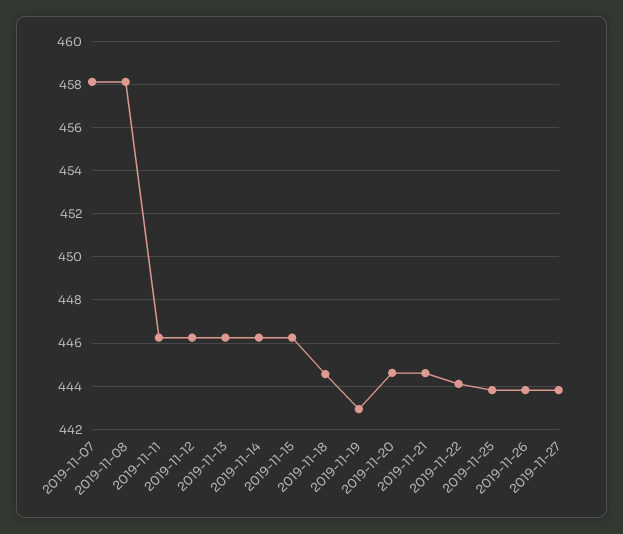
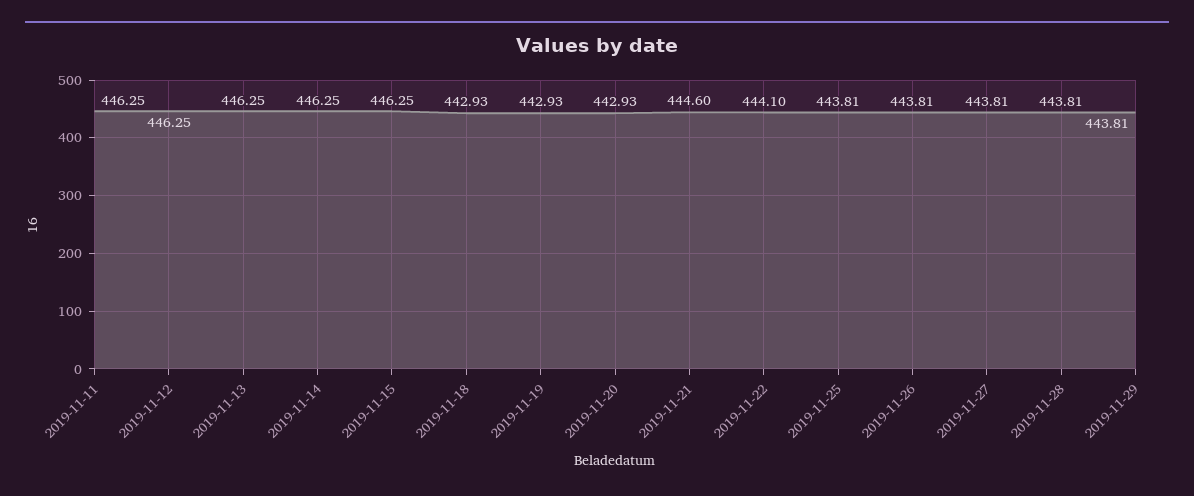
2019-11-07: 458 -> none
2019-11-08: 458 -> none
2019-11-18: 444.5 -> 442.93
2019-11-20: 444.5 -> 442.93
2019-11-28: none -> 443.81
2019-11-29: none -> 443.81

